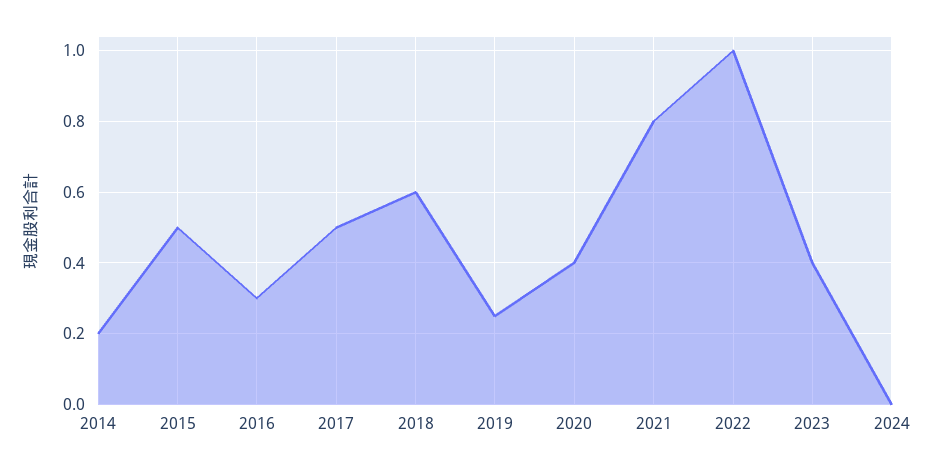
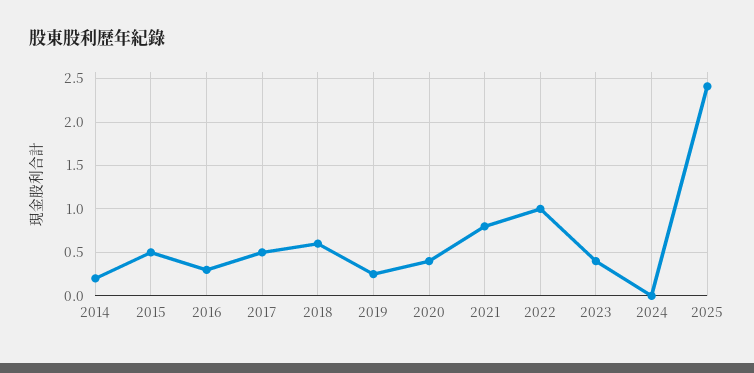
2025: none -> 2.4

